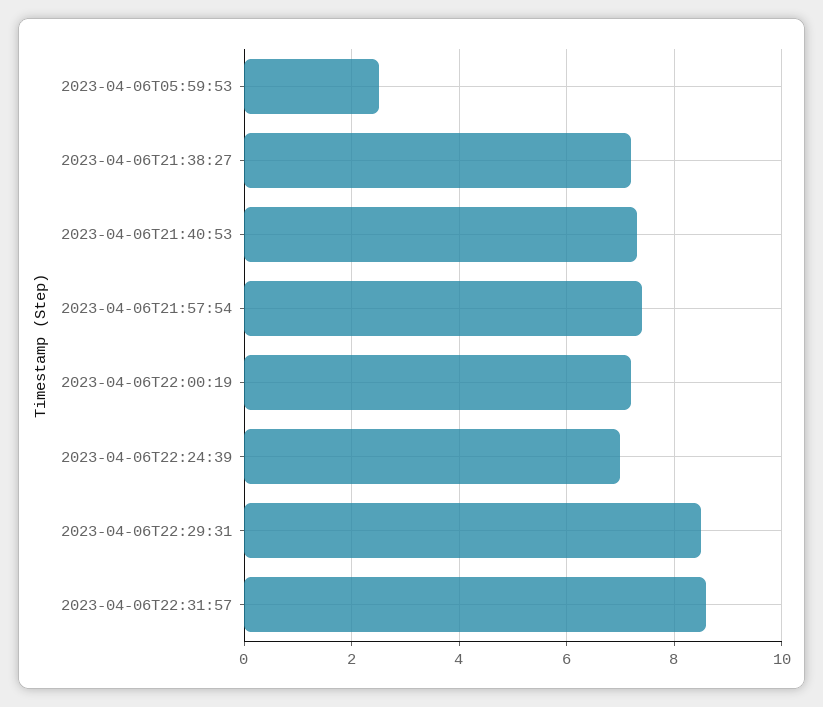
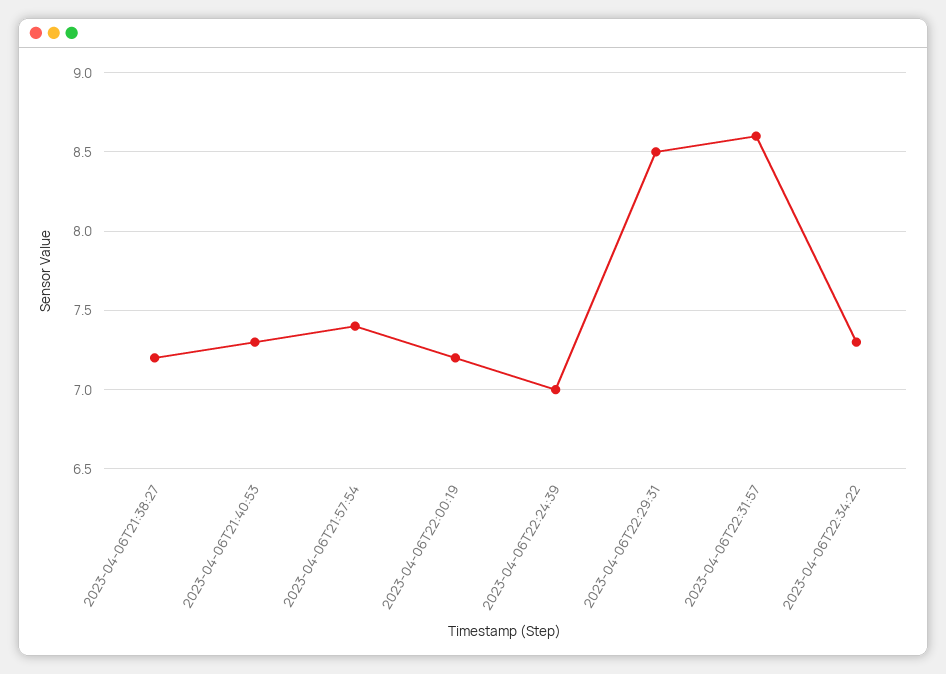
2023-04-06T05:59:53: 2.5 -> none
2023-04-06T22:34:22: none -> 7.3

